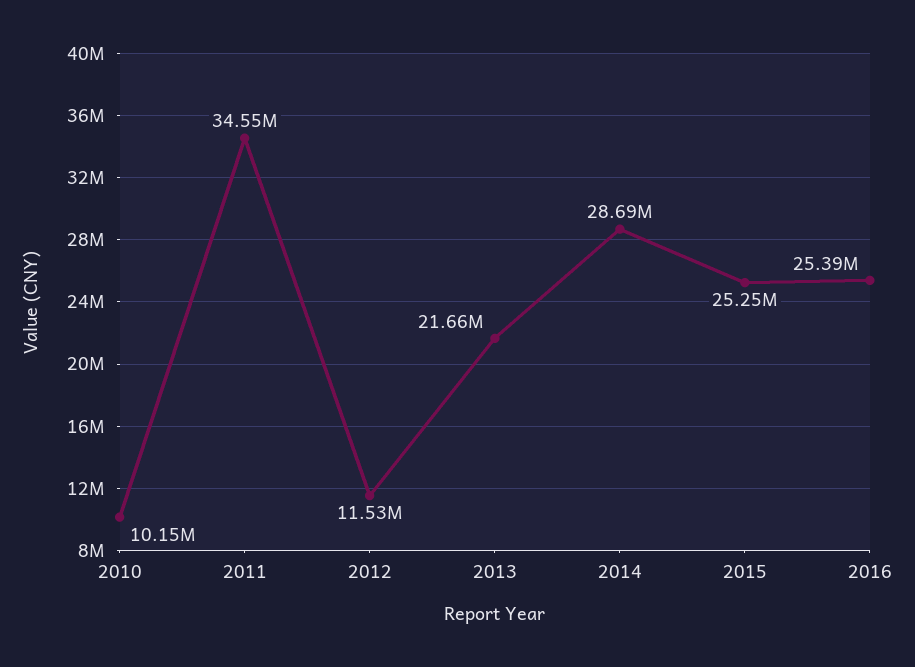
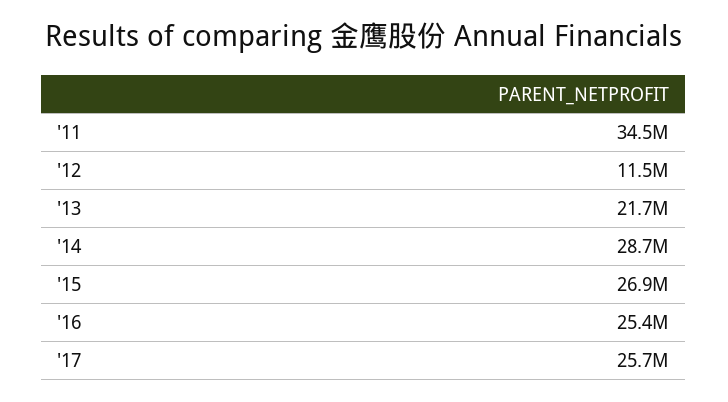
2010: 10150000 -> none
2015: 25250000 -> 26900000
'17: none -> 25700000

